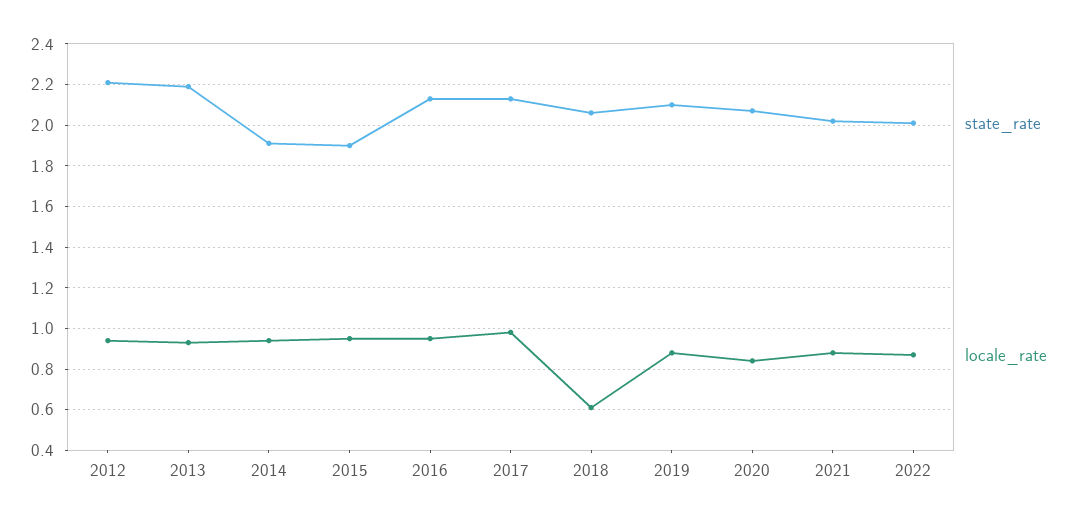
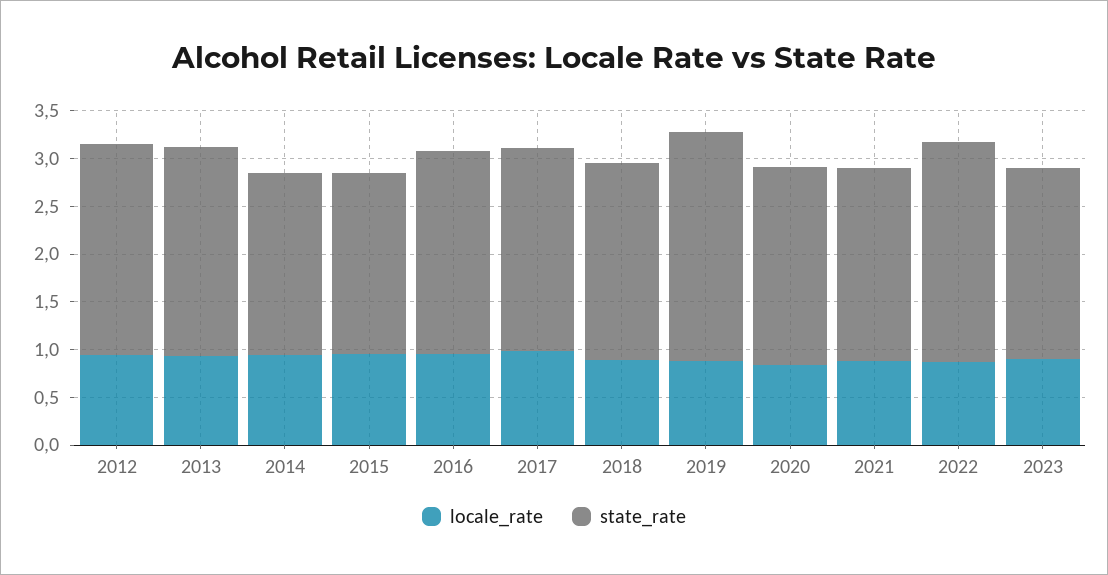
locale_rate, 2018: 0.6 -> 0.9
state_rate, 2019: 2.1 -> 2.4
state_rate, 2022: 2 -> 2.3
locale_rate, 2023: none -> 0.9
state_rate, 2023: none -> 2

